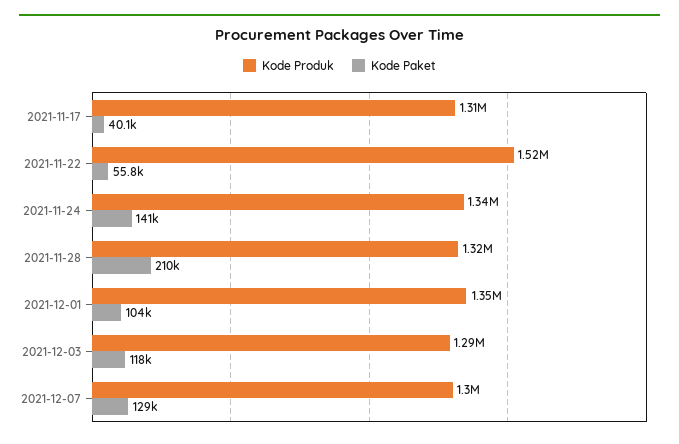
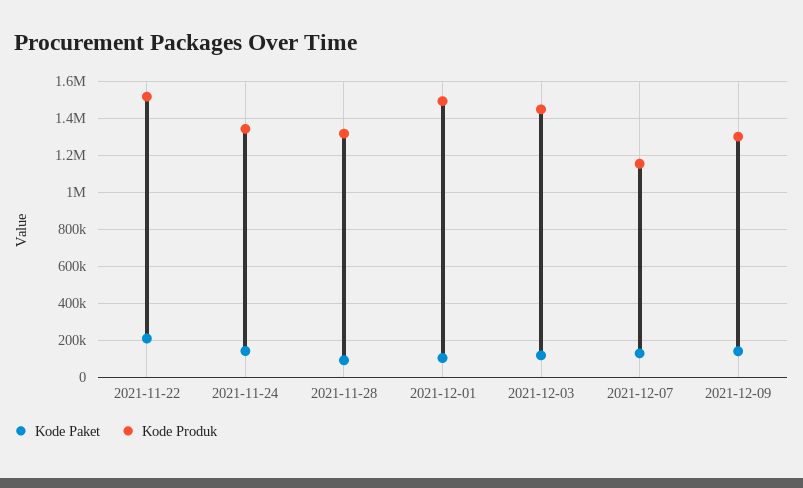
Kode Produk, 2021-11-17: 1310000 -> none
Kode Paket, 2021-11-17: 40100 -> none
Kode Paket, 2021-11-22: 55800 -> 200000
Kode Paket, 2021-11-28: 210000 -> 100000
Kode Produk, 2021-12-01: 1350000 -> 1500000
Kode Produk, 2021-12-03: 1290000 -> 1450000
Kode Produk, 2021-12-07: 1300000 -> 1150000
Kode Paket, 2021-12-09: none -> 150000
Kode Produk, 2021-12-09: none -> 1300000

